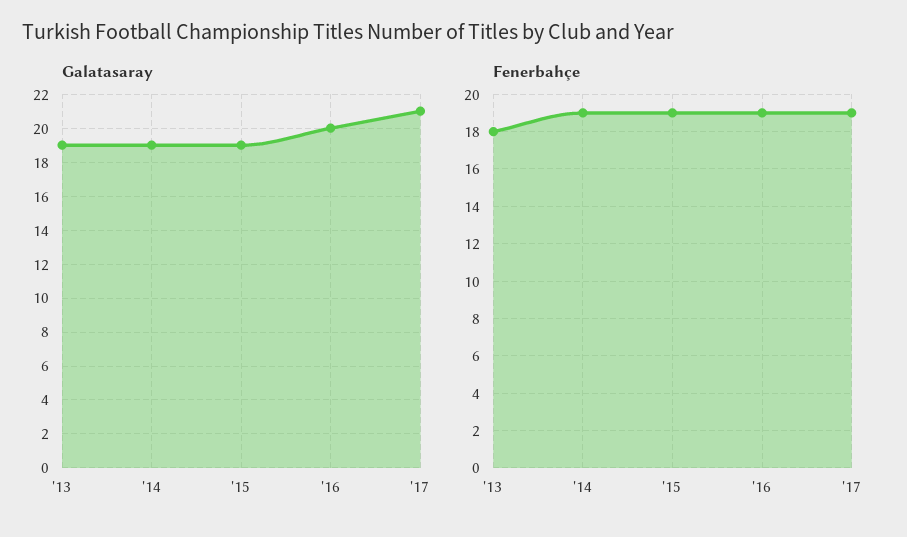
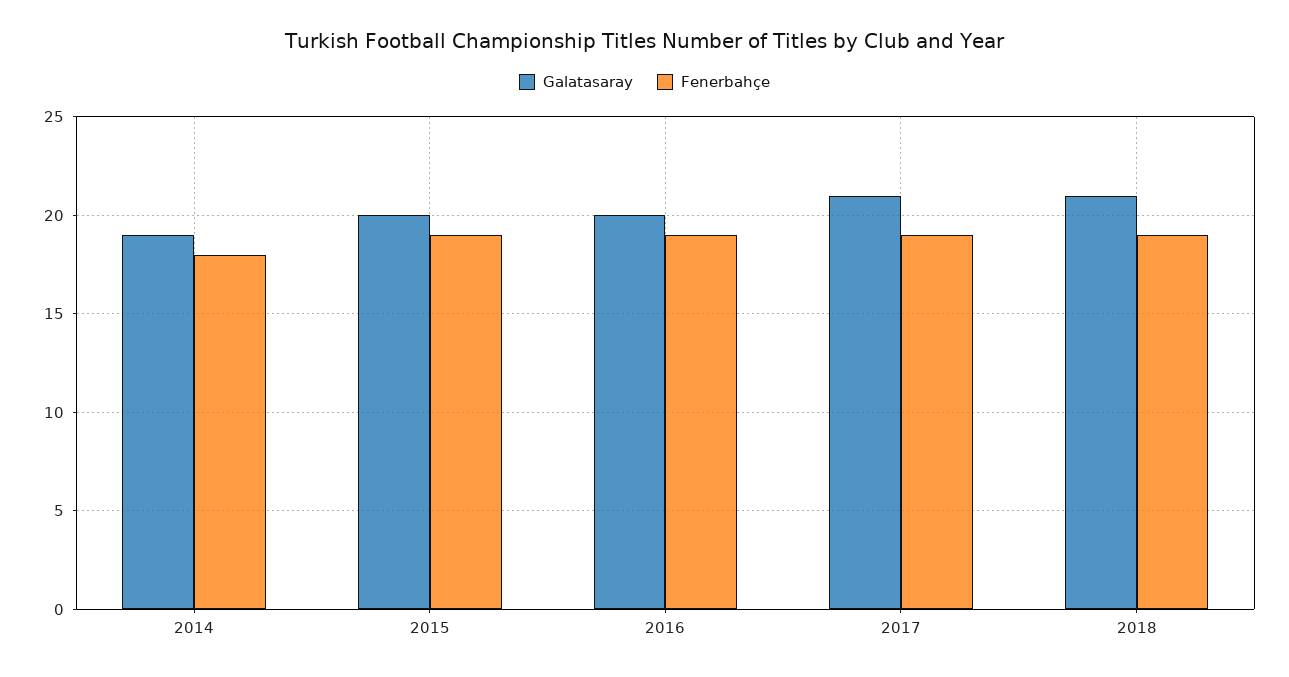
Galatasaray, '13: 19 -> none
Galatasaray, '15: 19 -> 20
Fenerbahçe, '13: 18 -> none
Fenerbahçe, '14: 19 -> 18
Galatasaray, 2018: none -> 21
Fenerbahçe, 2018: none -> 19

